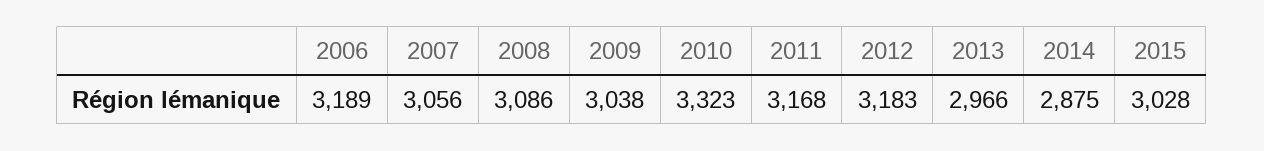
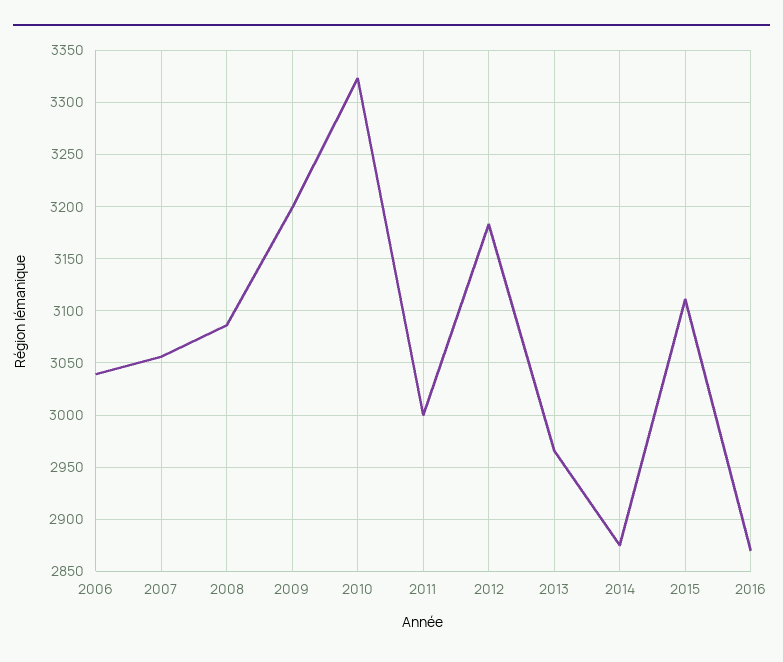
2006: 3189 -> 3040
2009: 3038 -> 3200
2011: 3168 -> 3000
2015: 3028 -> 3110
2016: none -> 2870

